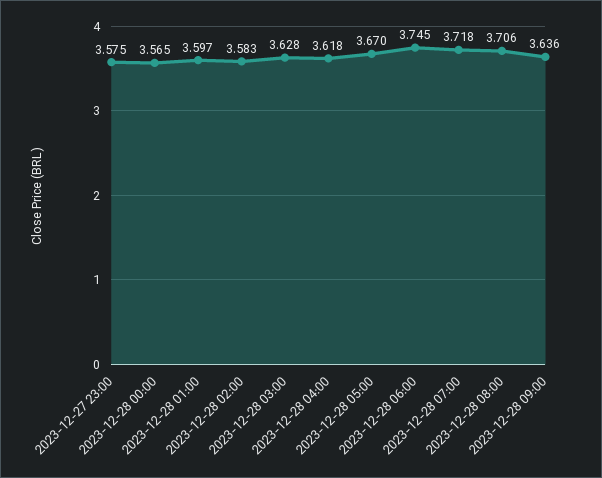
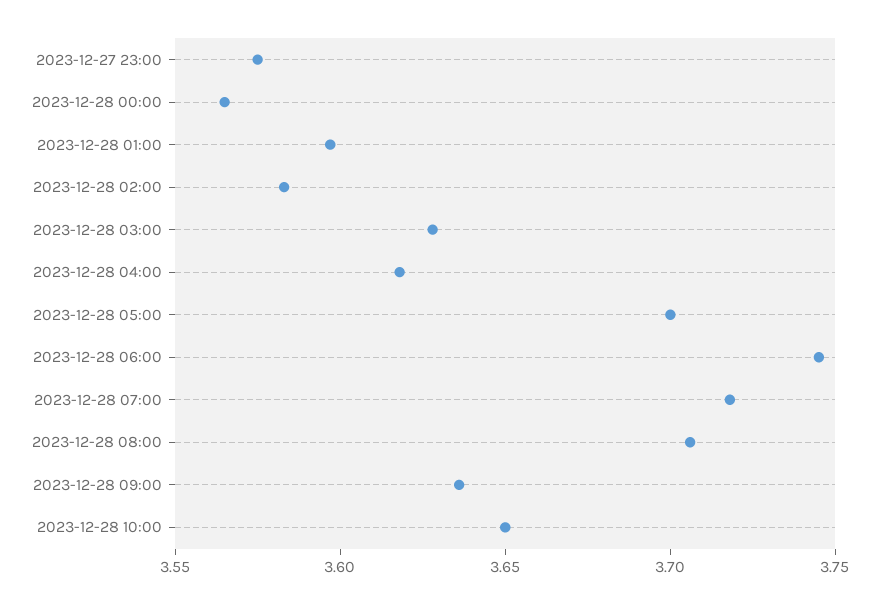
2023-12-28 05:00: 3.67 -> 3.7
2023-12-28 10:00: none -> 3.65

